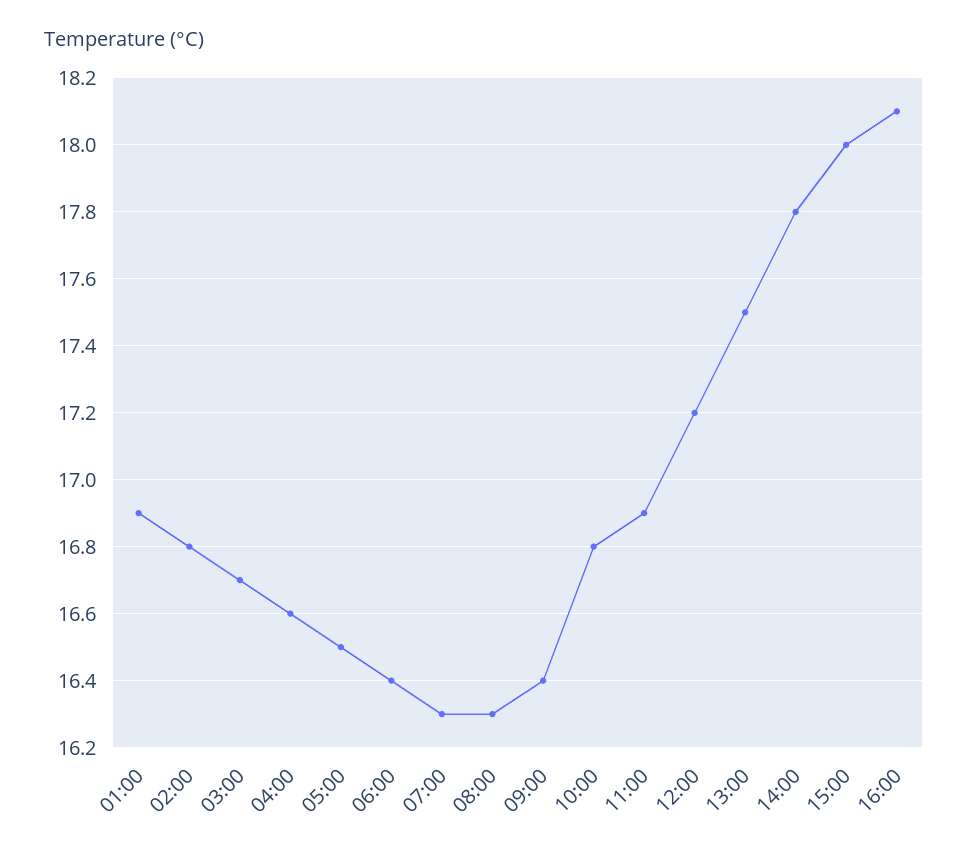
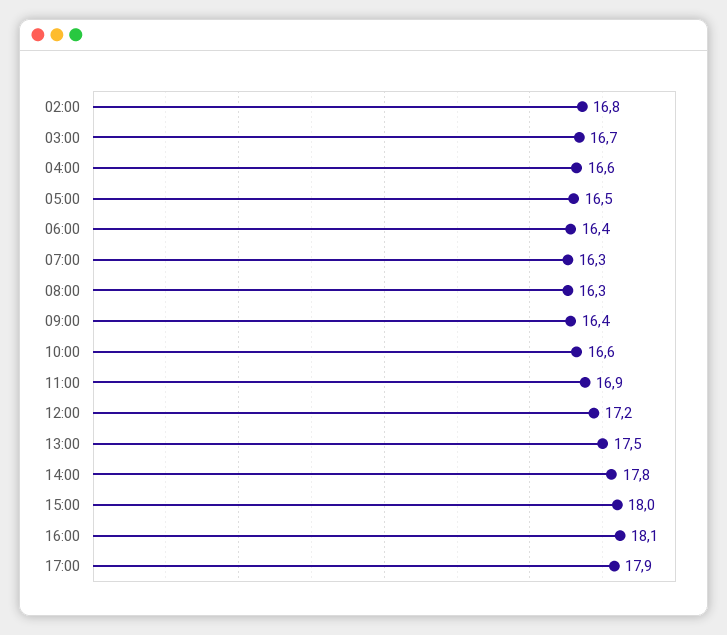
01:00: 16.9 -> none
10:00: 16.8 -> 16.6
17:00: none -> 17.9

